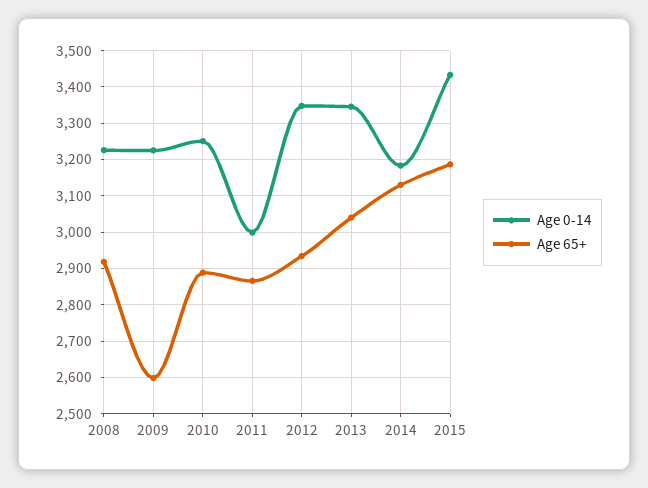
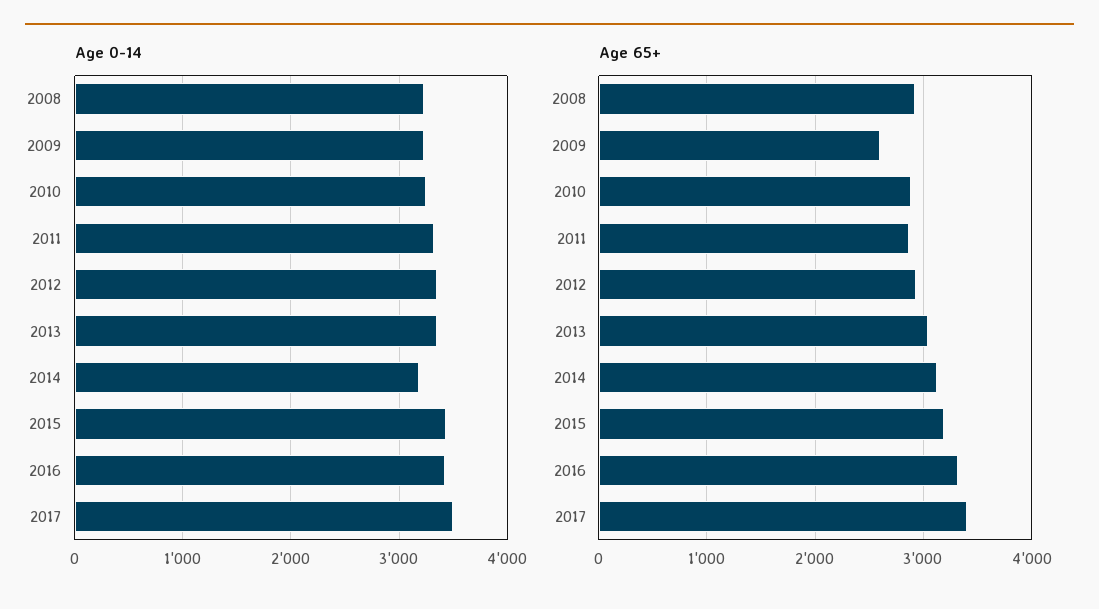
Age 0-14, 2011: 3000 -> 3300
Age 0-14, 2016: none -> 3400
Age 0-14, 2017: none -> 3500
Age 65+, 2016: none -> 3300
Age 65+, 2017: none -> 3400

